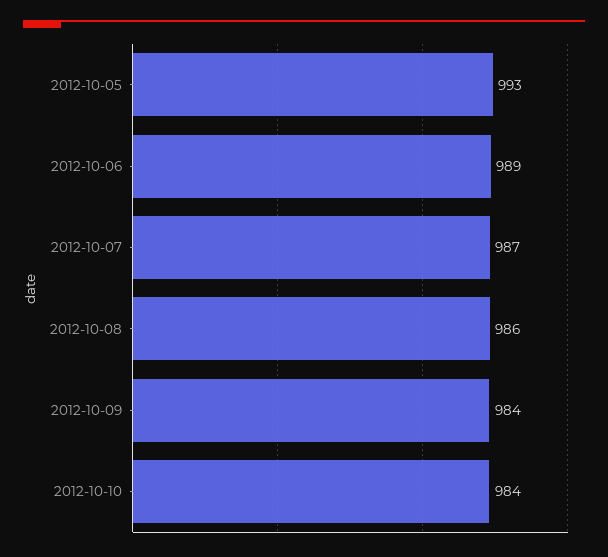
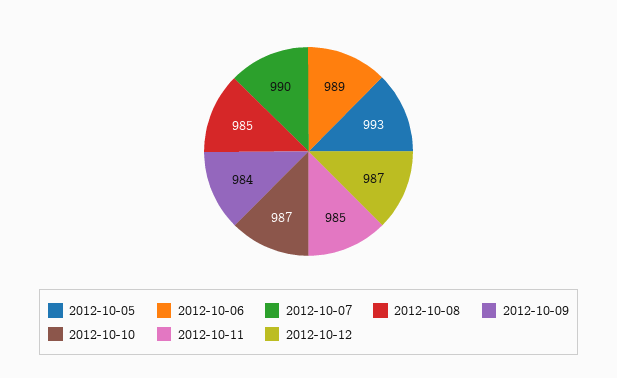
2012-10-07: 987 -> 990
2012-10-08: 986 -> 985
2012-10-10: 984 -> 987
2012-10-11: none -> 985
2012-10-12: none -> 987

